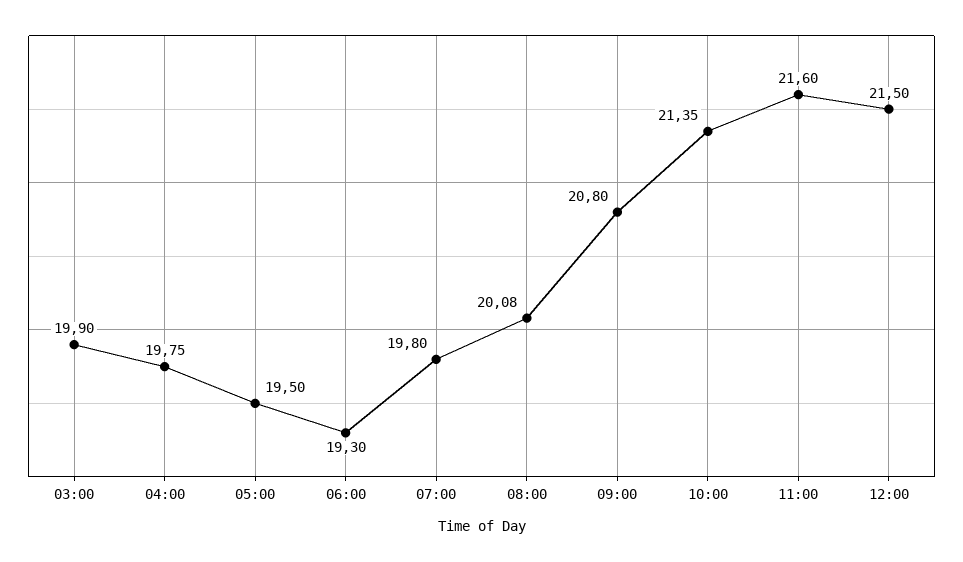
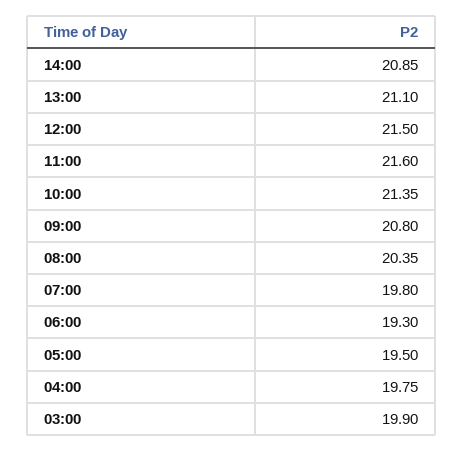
08:00: 20.08 -> 20.35
14:00: none -> 20.85
13:00: none -> 21.1

